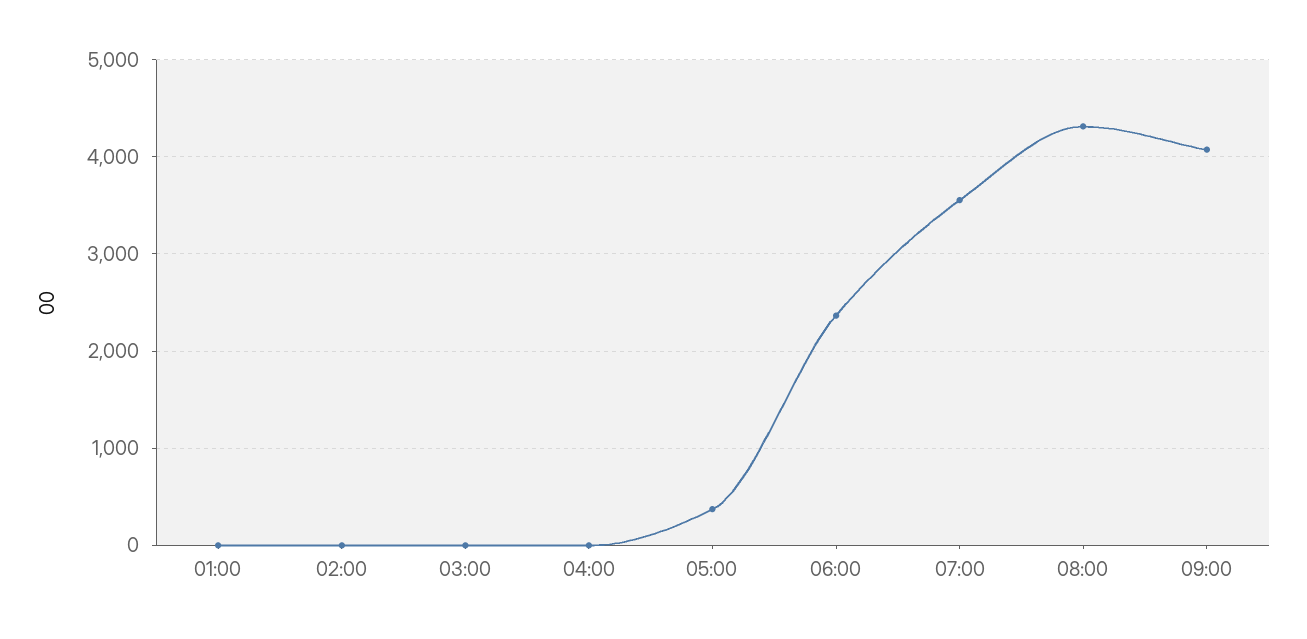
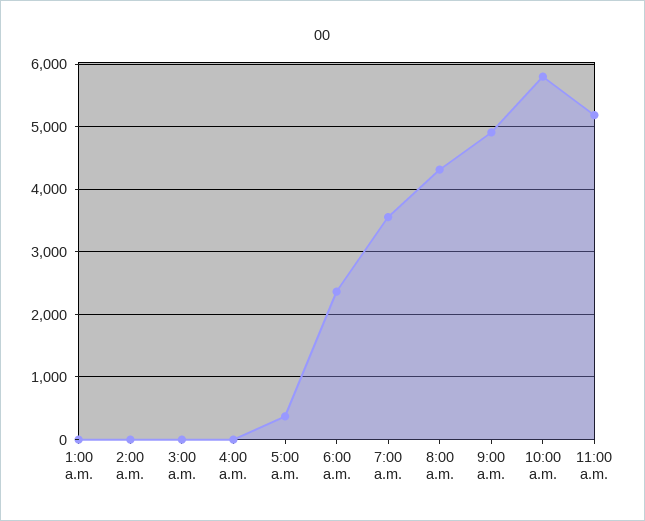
09:00: 4100 -> 4900
10:00 a.m.: none -> 5800
11:00 a.m.: none -> 5200

